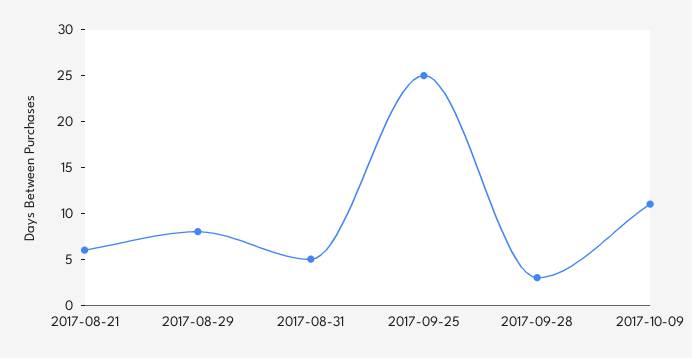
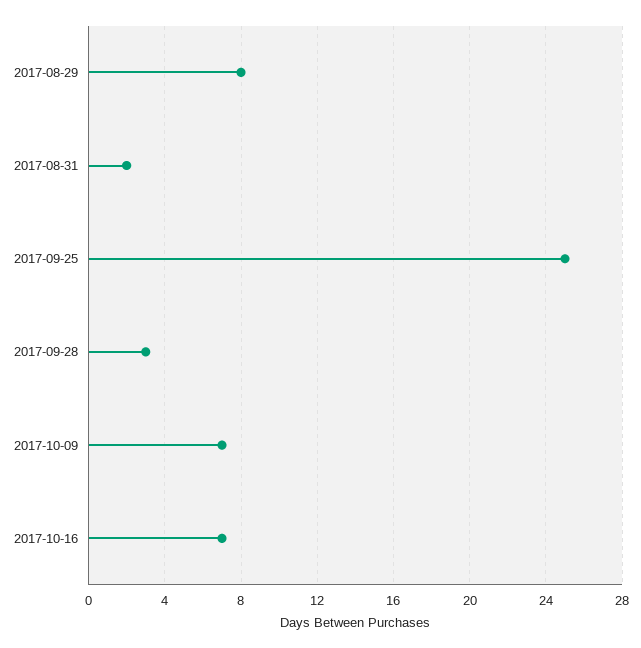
2017-08-21: 6 -> none
2017-08-31: 5 -> 2
2017-10-09: 11 -> 7
2017-10-16: none -> 7

